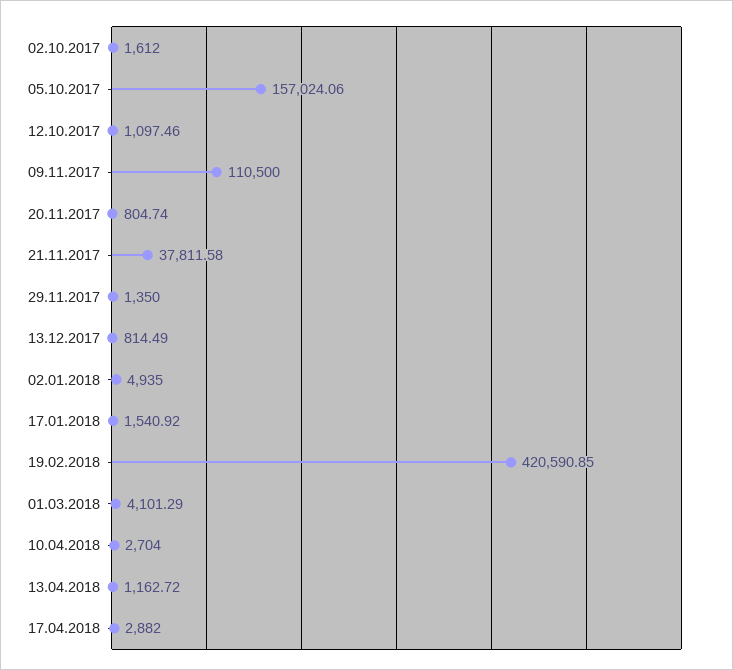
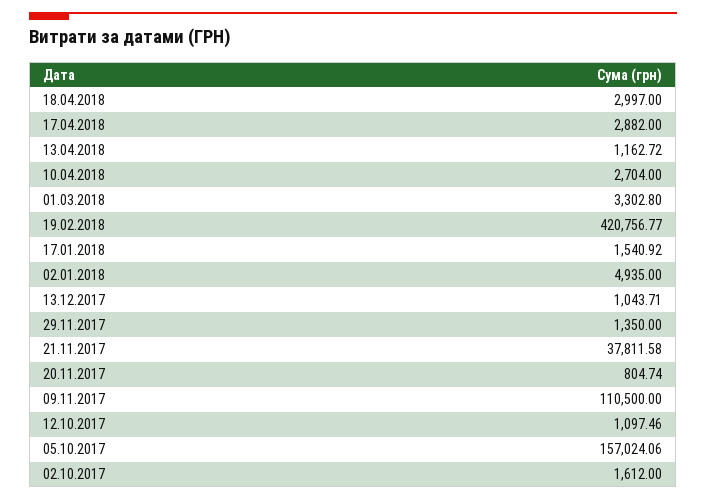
13.12.2017: 814.49 -> 1043.71
19.02.2018: 420590.85 -> 420756.77
01.03.2018: 4101.29 -> 3302.8
18.04.2018: none -> 2997

